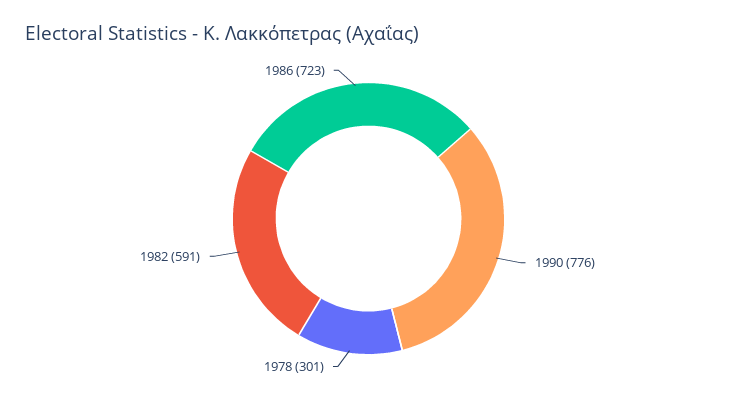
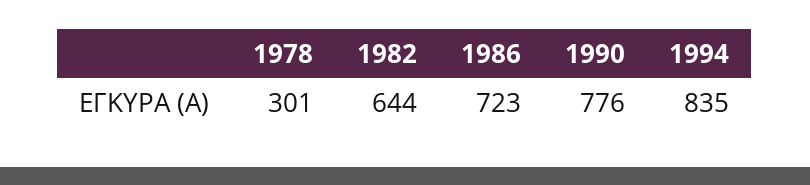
1982: 591 -> 644
1994: none -> 835

